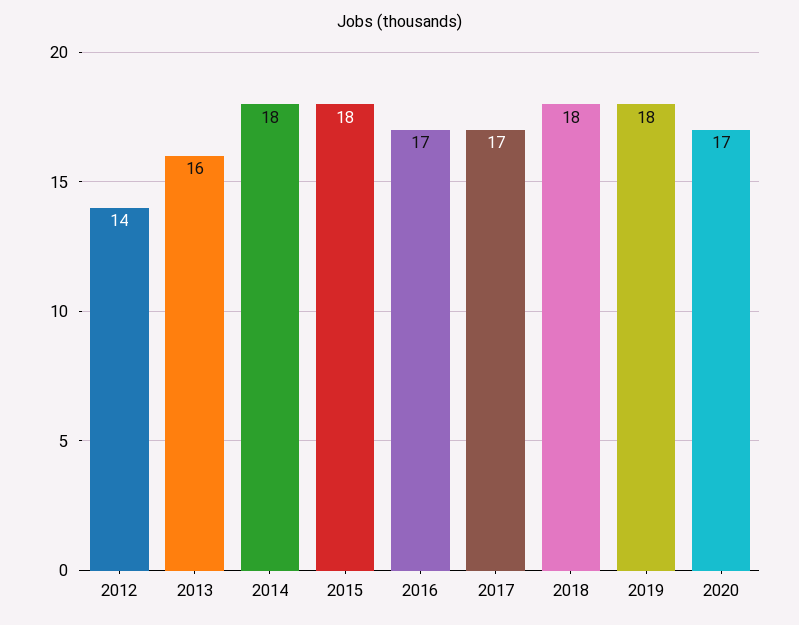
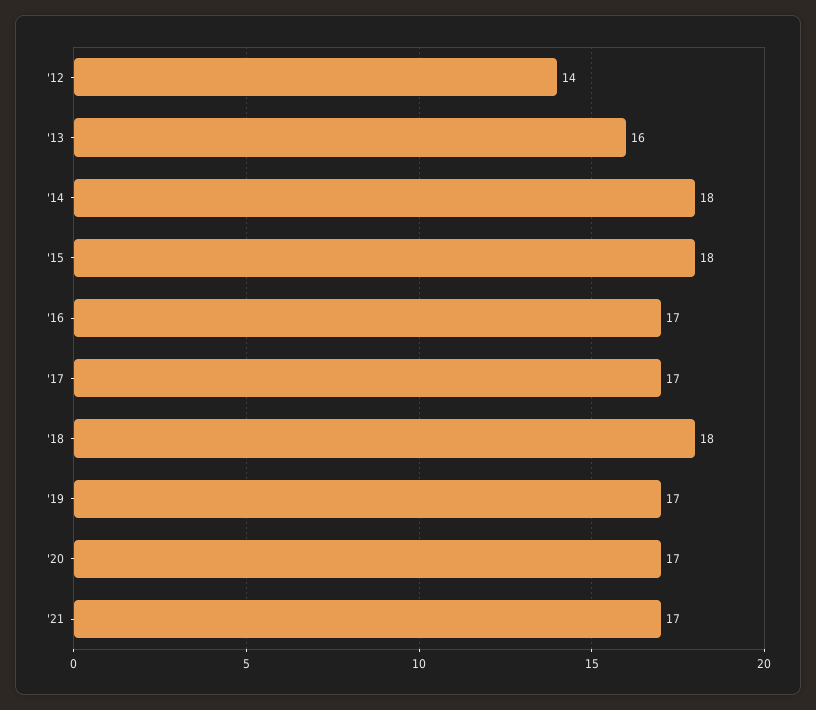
2019: 18 -> 17
'21: none -> 17

